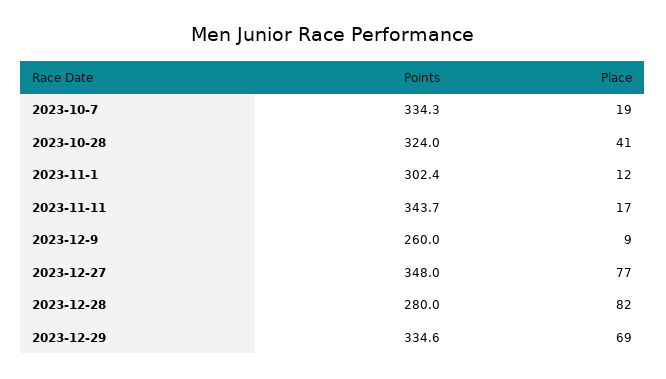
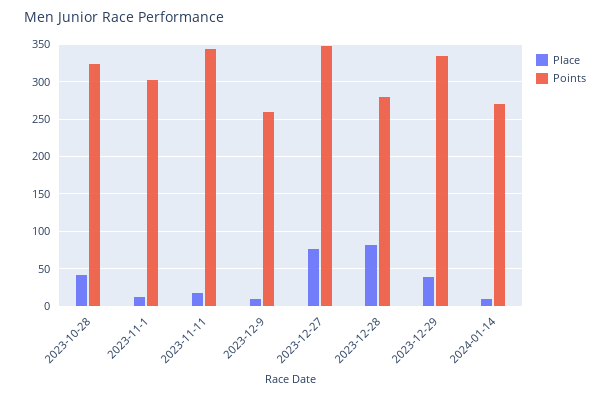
Points, 2023-10-7: 334.3 -> none
Place, 2023-10-7: 19 -> none
Place, 2023-12-29: 69 -> 40
Place, 2024-01-14: none -> 10
Points, 2024-01-14: none -> 270

